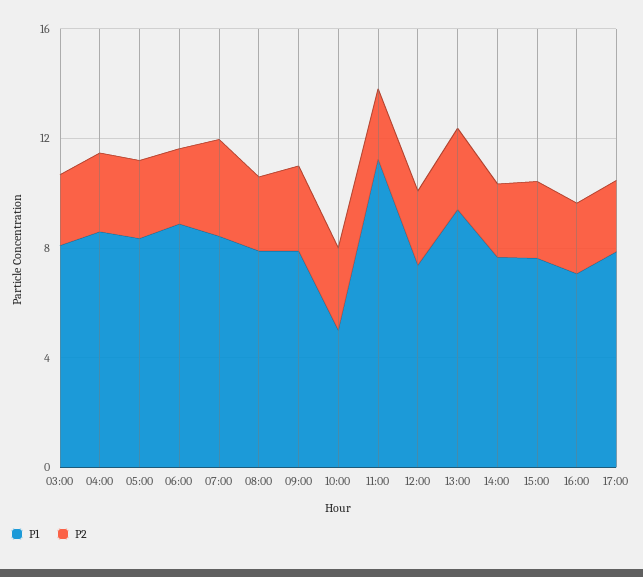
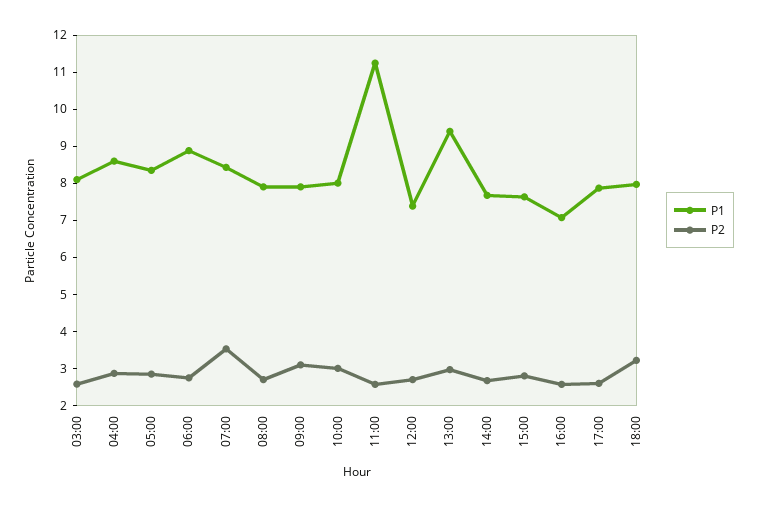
P1, 10:00: 5 -> 8
P1, 18:00: none -> 8
P2, 18:00: none -> 3.25

